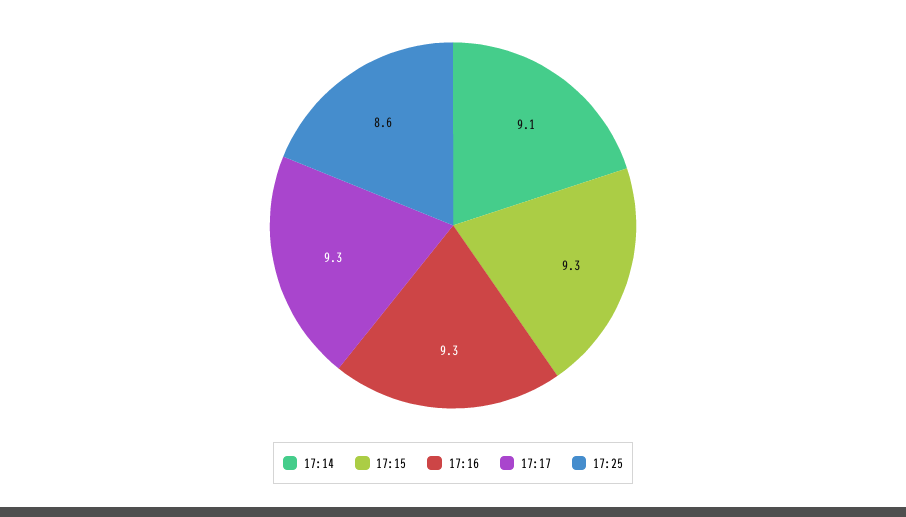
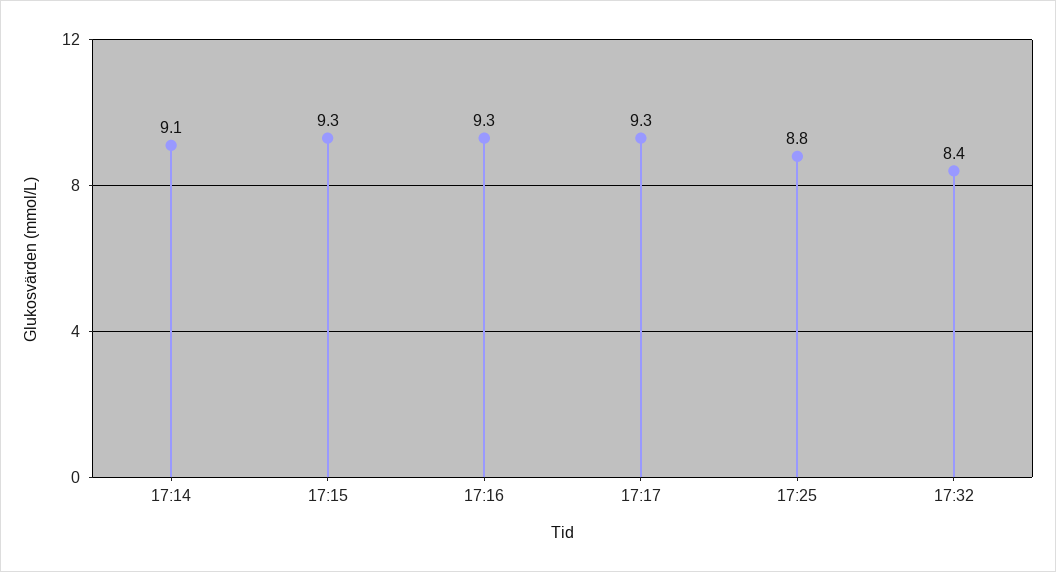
17:25: 8.6 -> 8.8
17:32: none -> 8.4

